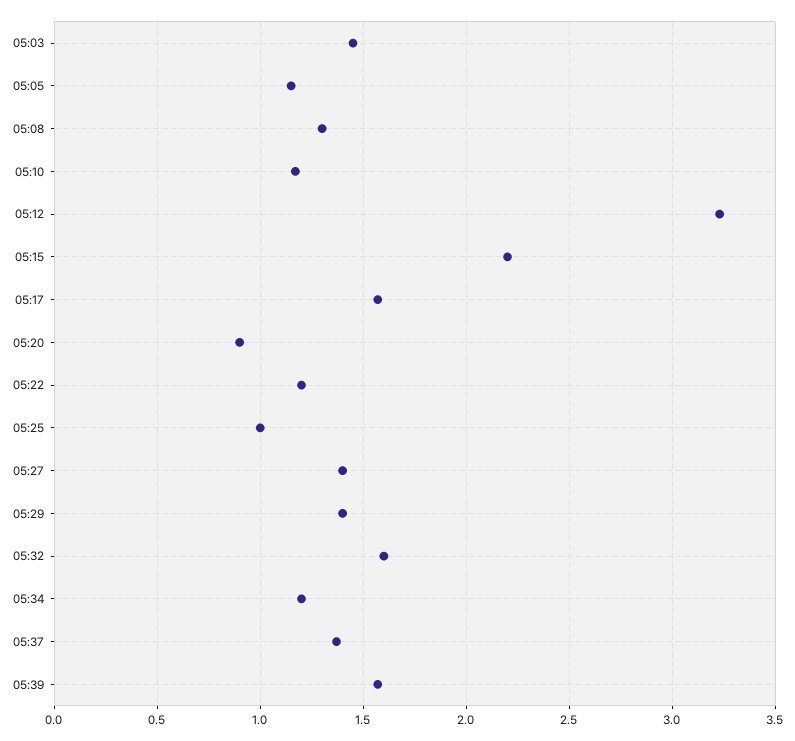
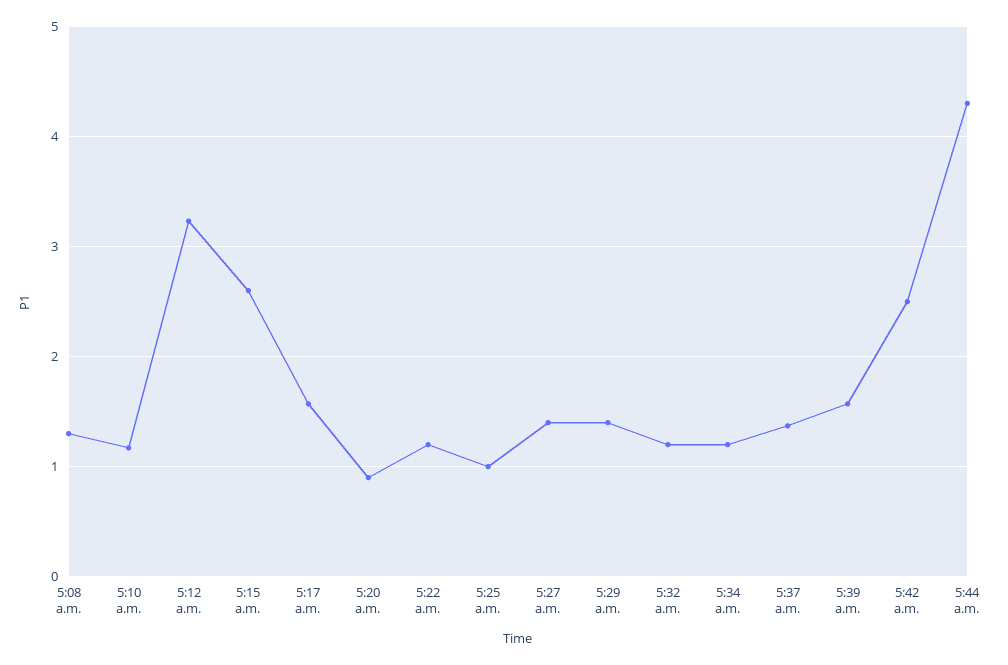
05:03: 1.45 -> none
05:05: 1.15 -> none
05:15: 2.2 -> 2.6
05:32: 1.6 -> 1.2
5:42 a.m.: none -> 2.5
5:44 a.m.: none -> 4.3

